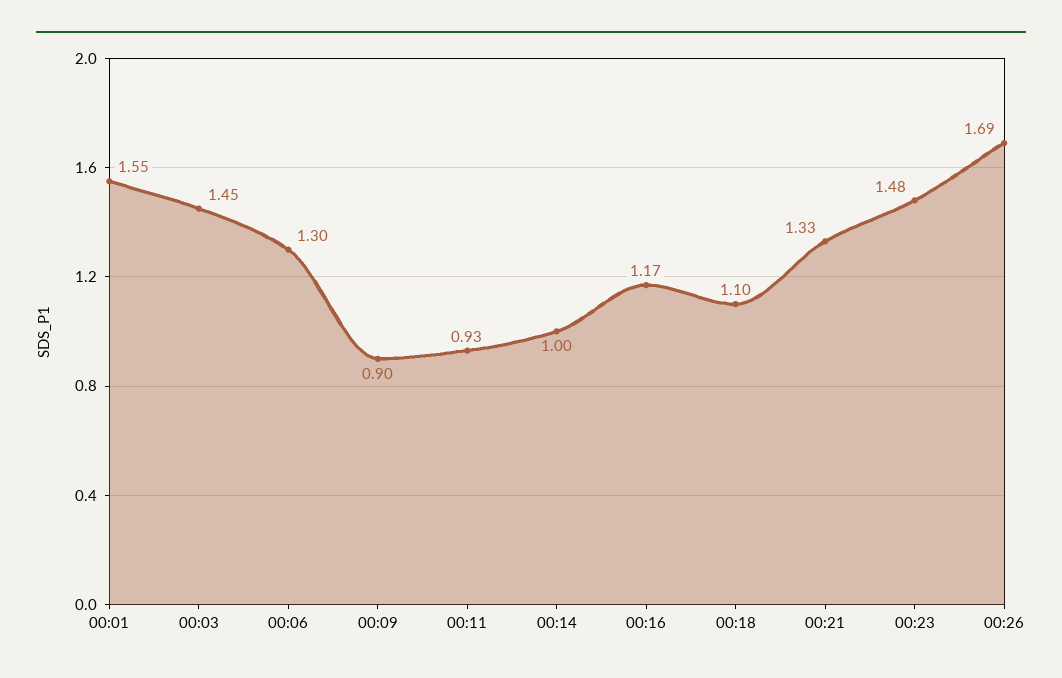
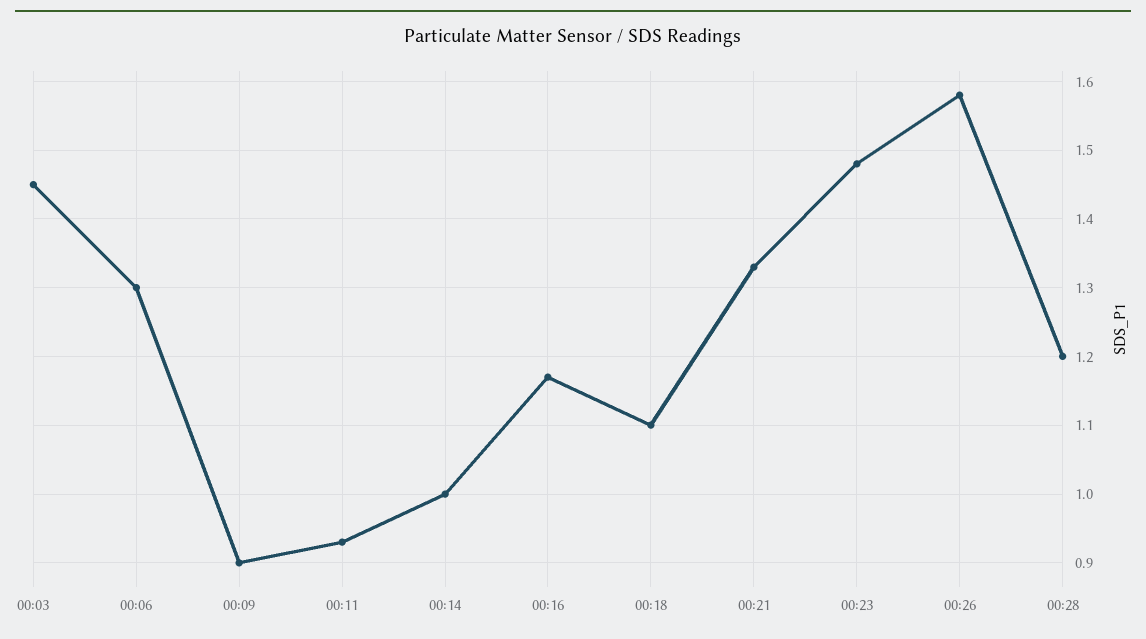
00:01: 1.55 -> none
00:26: 1.69 -> 1.58
00:28: none -> 1.2

